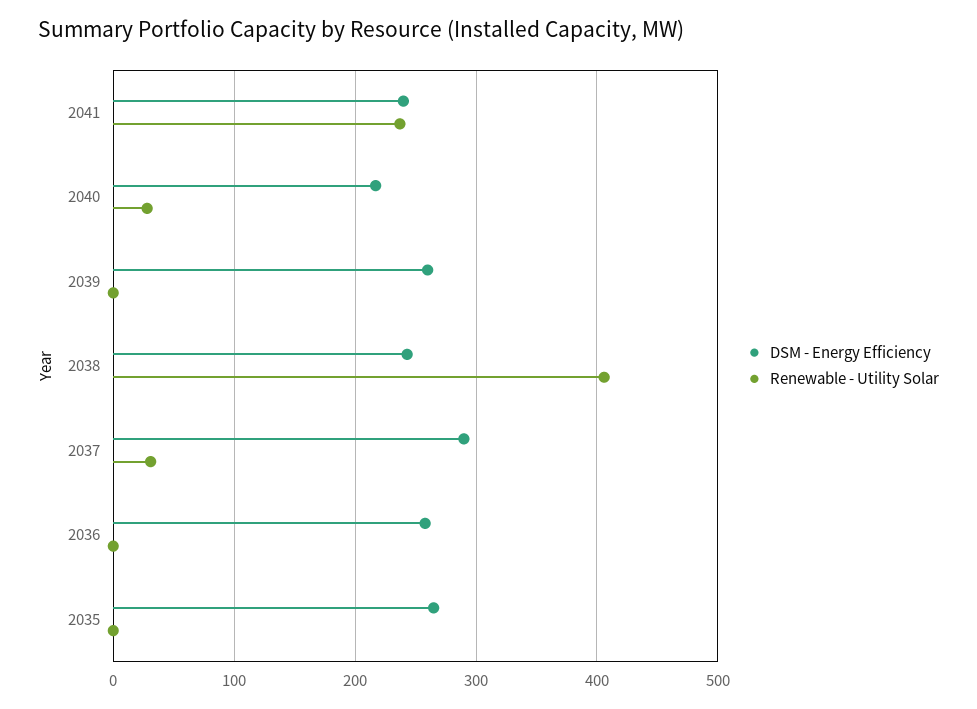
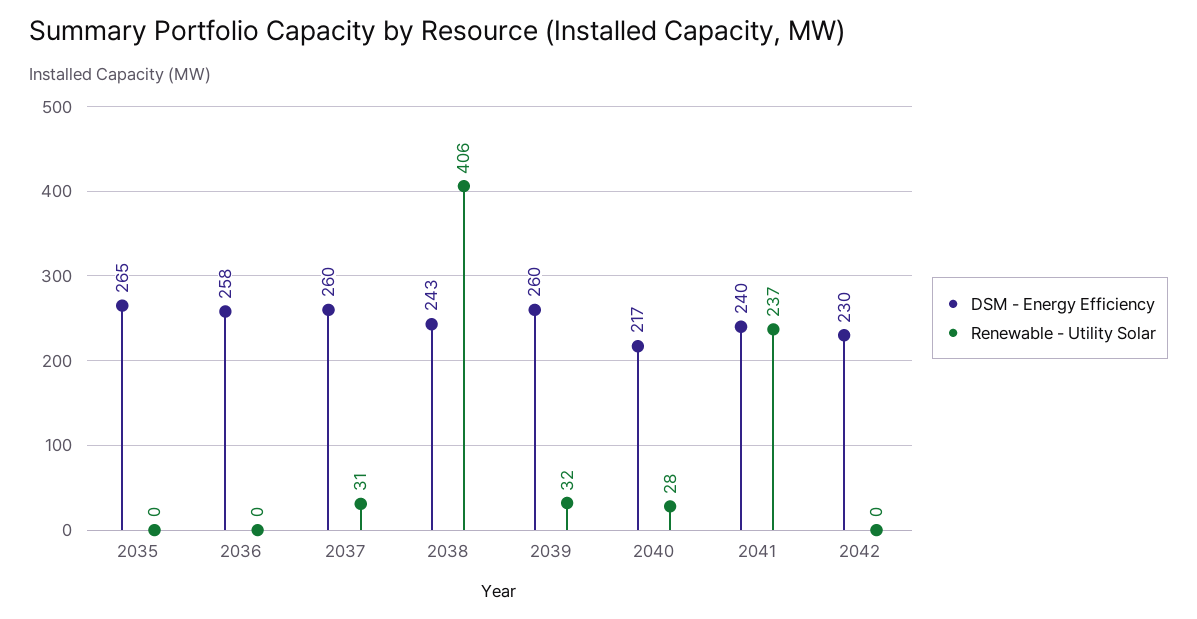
Renewable - Utility Solar, 2039: 0 -> 32
DSM - Energy Efficiency, 2037: 290 -> 260
DSM - Energy Efficiency, 2042: none -> 230
Renewable - Utility Solar, 2042: none -> 0

